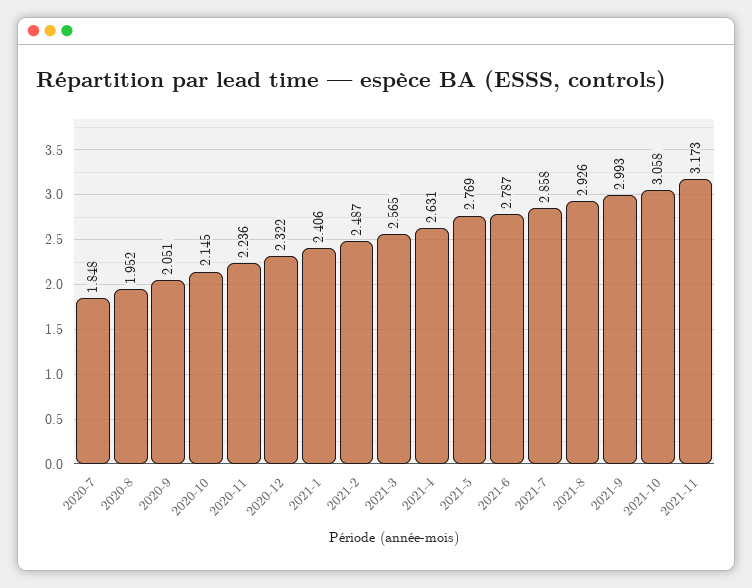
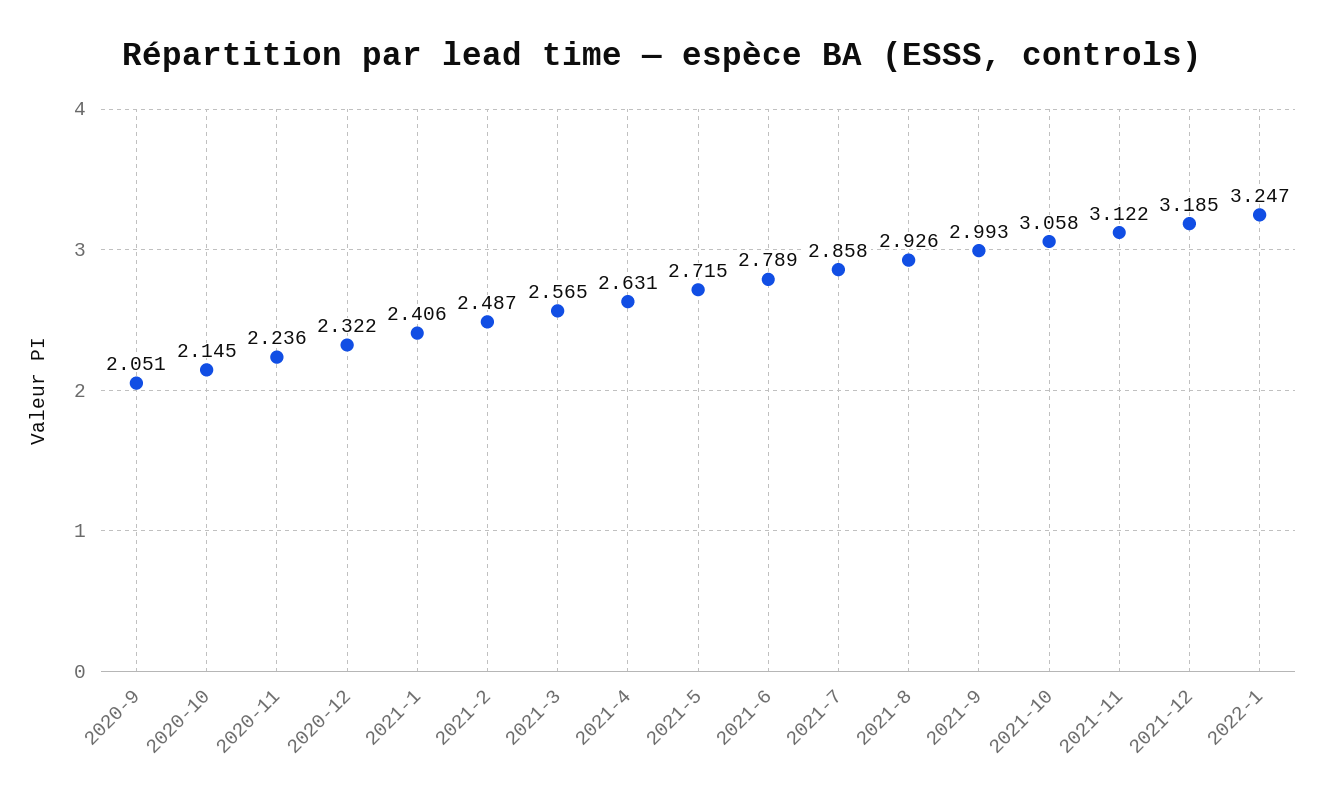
2020-7: 1.848 -> none
2020-8: 1.952 -> none
2021-5: 2.769 -> 2.715
2021-6: 2.787 -> 2.789
2021-11: 3.173 -> 3.122
2021-12: none -> 3.185
2022-1: none -> 3.247

